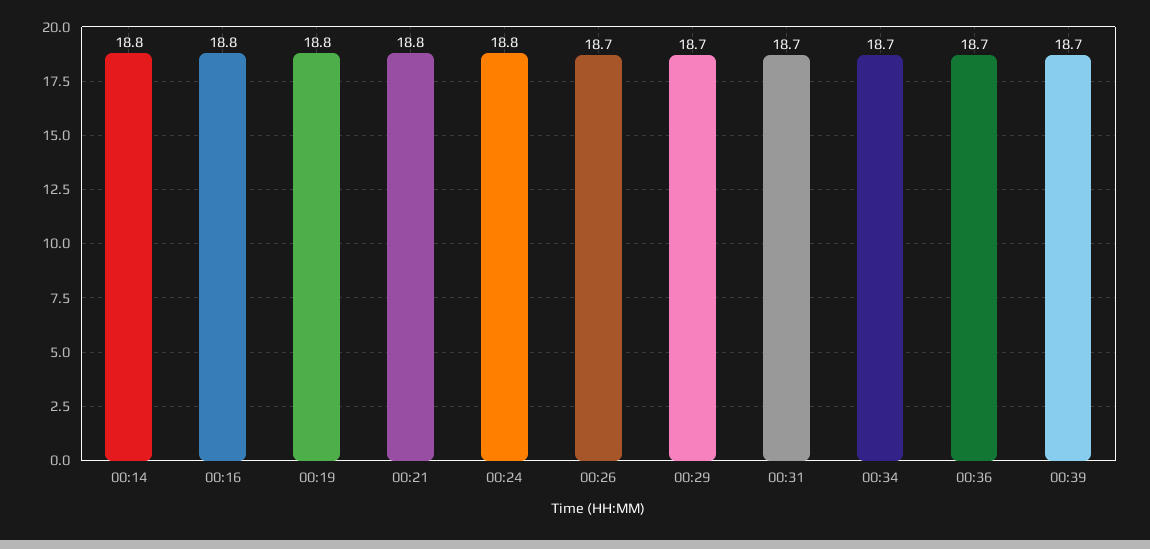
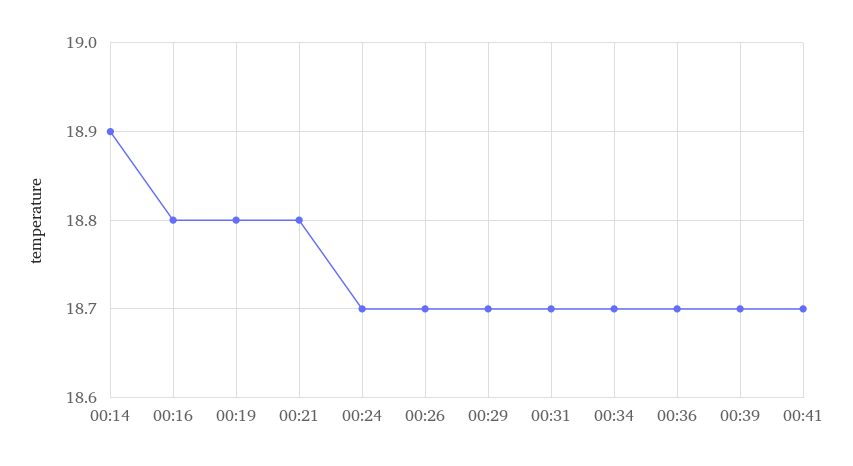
00:14: 18.8 -> 18.9
00:24: 18.8 -> 18.7
00:41: none -> 18.7

